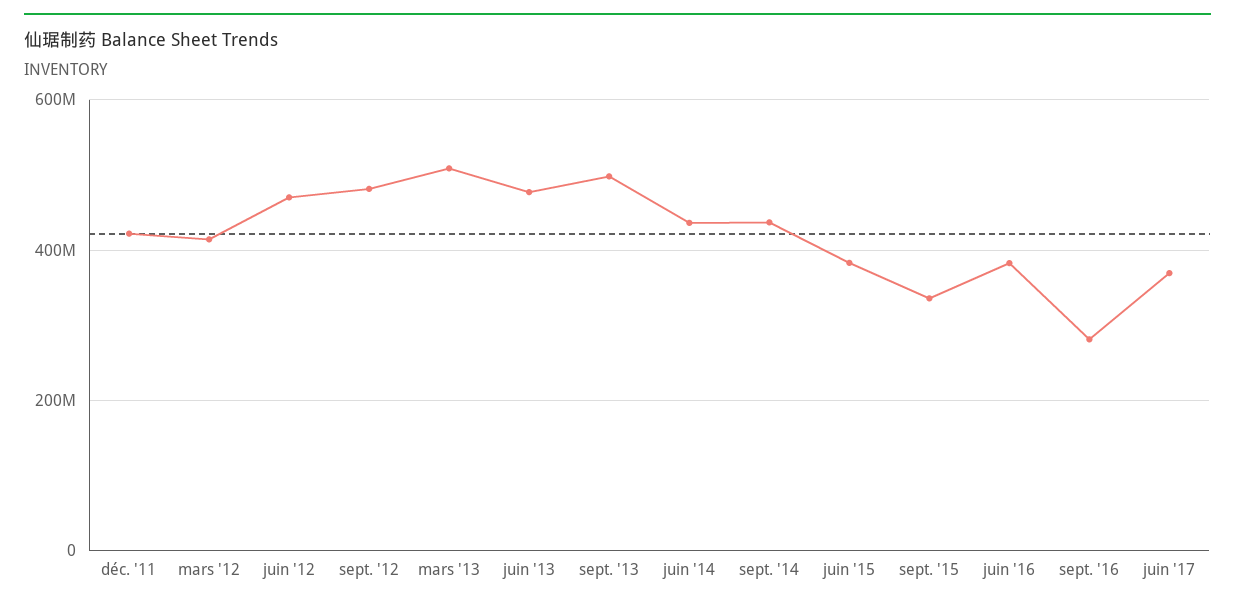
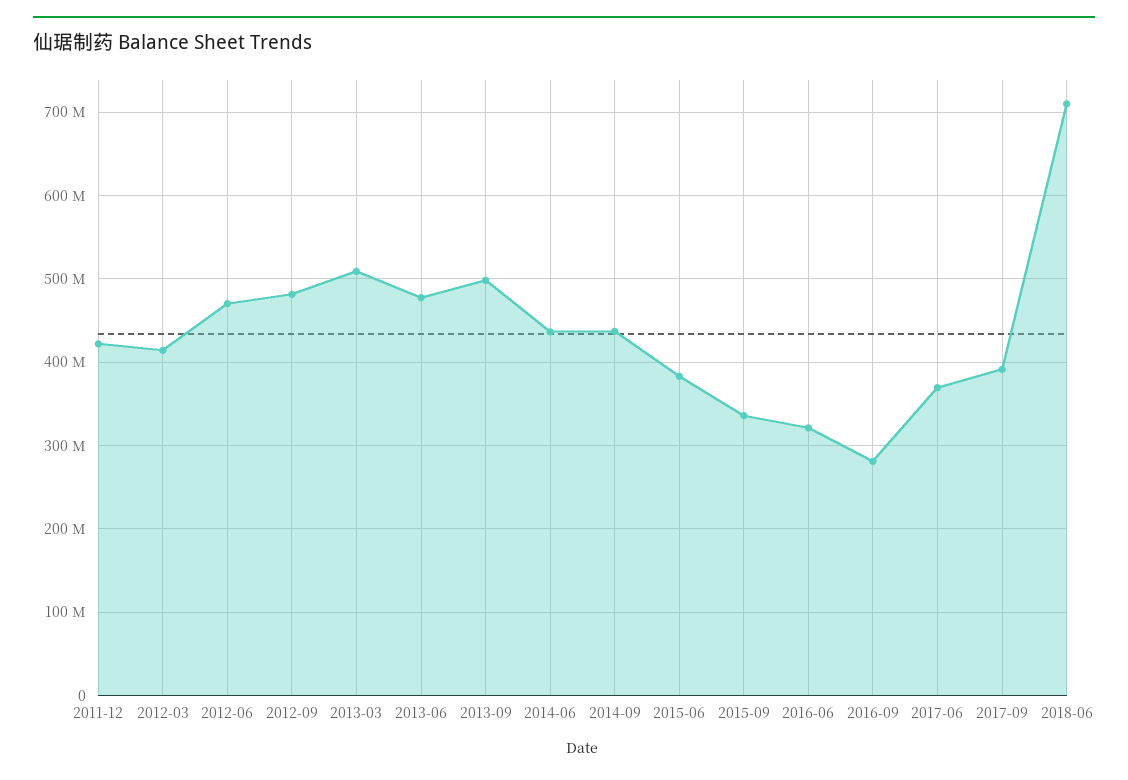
juin '16: 380000000 -> 320000000
2017-09: none -> 390000000
2018-06: none -> 710000000

